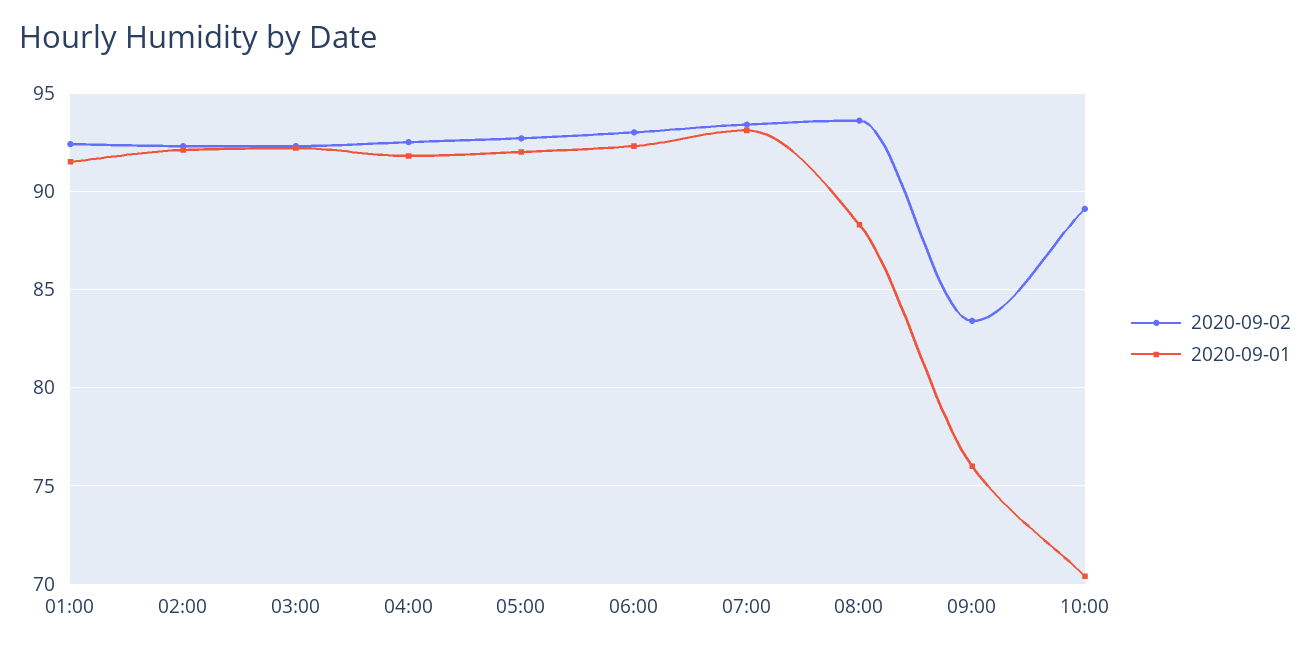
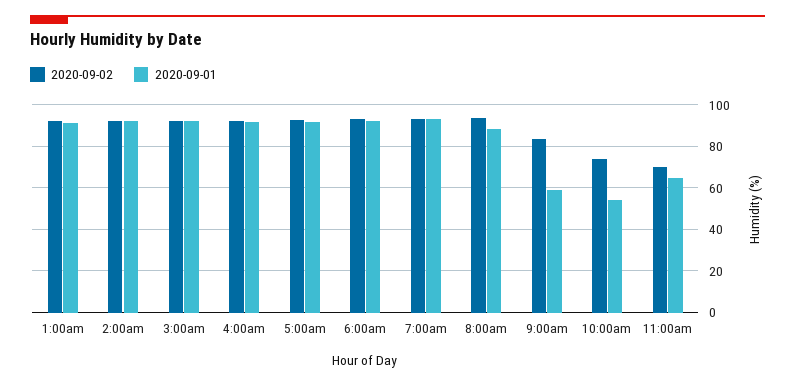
2020-09-01, 09:00: 76 -> 60
2020-09-02, 10:00: 89 -> 75
2020-09-01, 10:00: 70.5 -> 55
2020-09-02, 11:00am: none -> 70
2020-09-01, 11:00am: none -> 65

